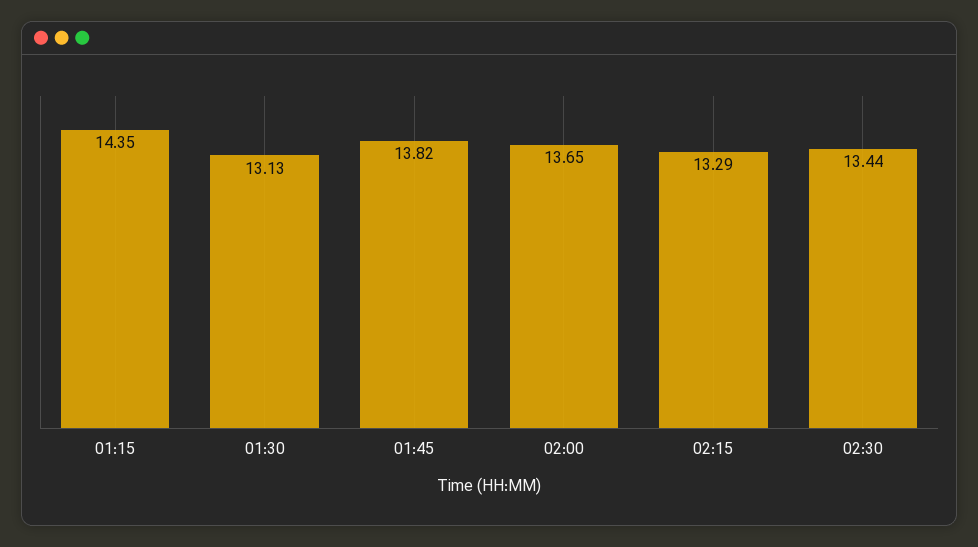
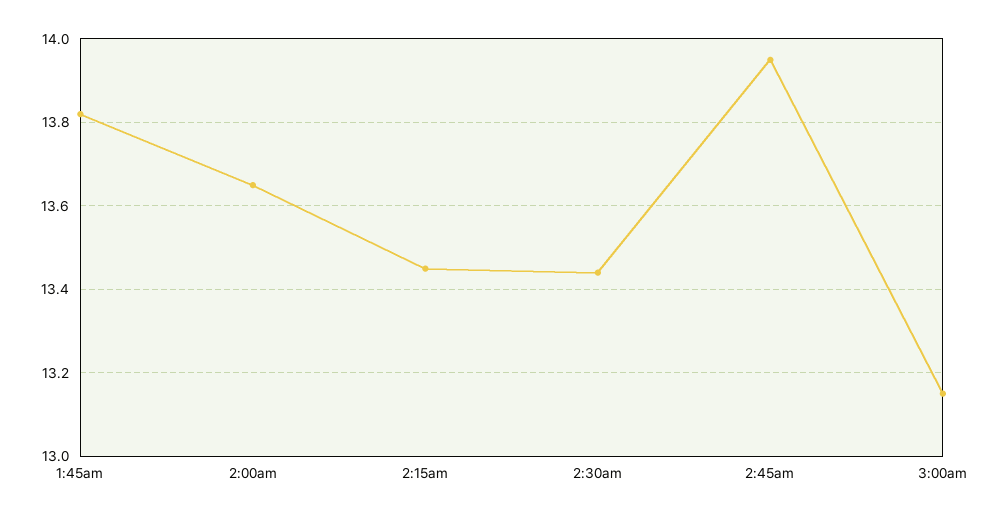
01:15: 14.35 -> none
01:30: 13.13 -> none
02:15: 13.29 -> 13.45
2:45am: none -> 13.95
3:00am: none -> 13.15

